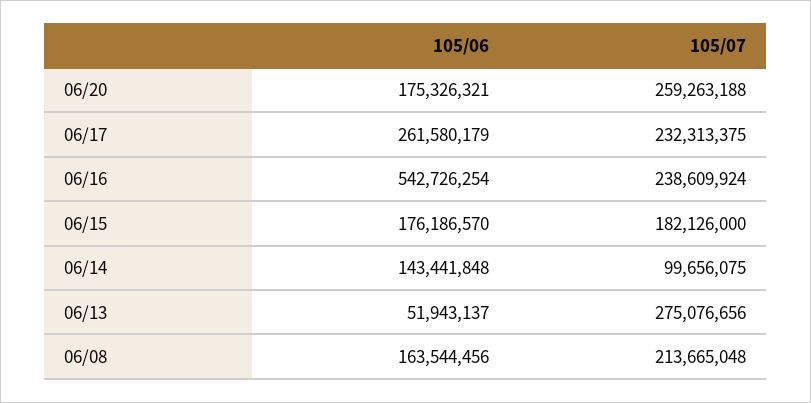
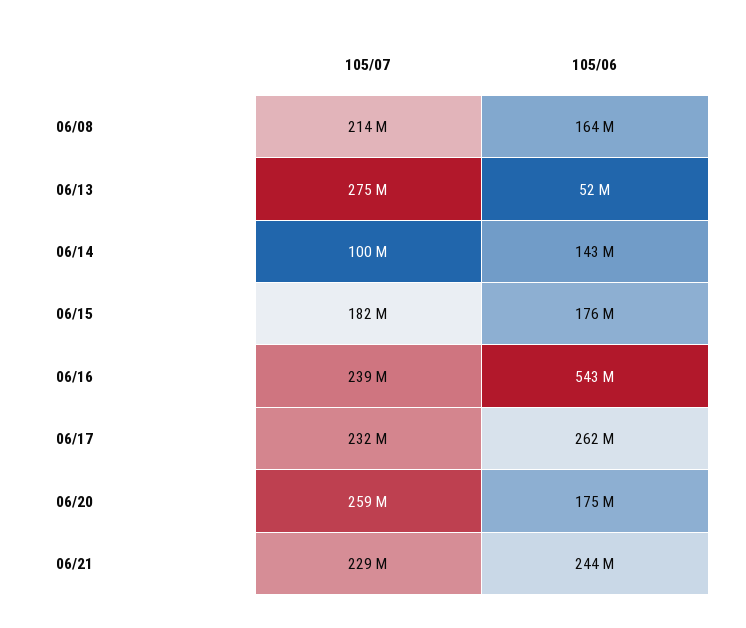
105/07, 06/21: none -> 229000000
105/06, 06/21: none -> 244000000

